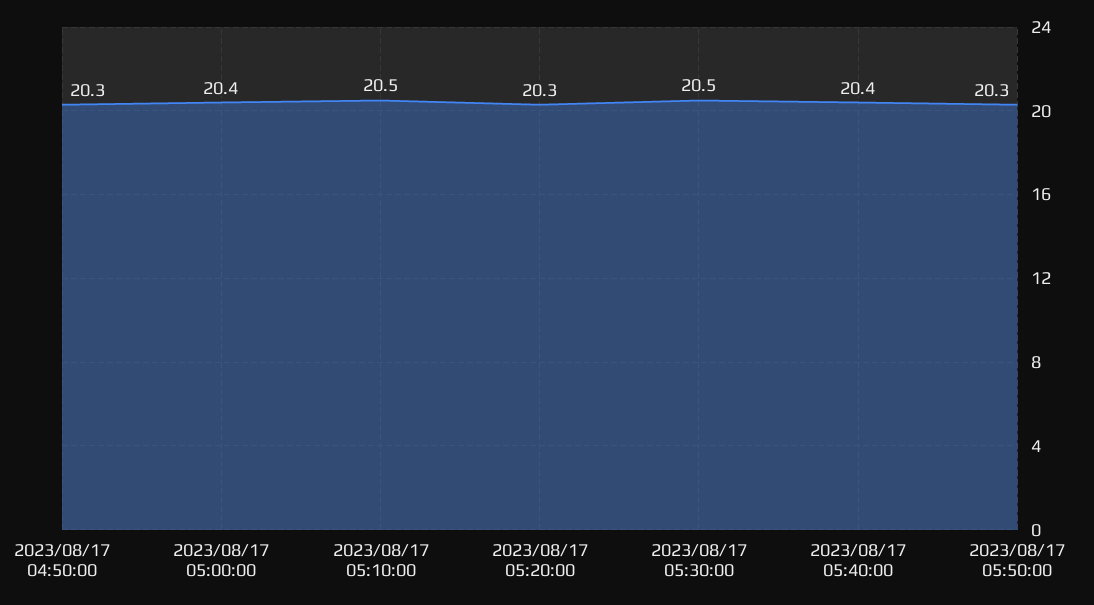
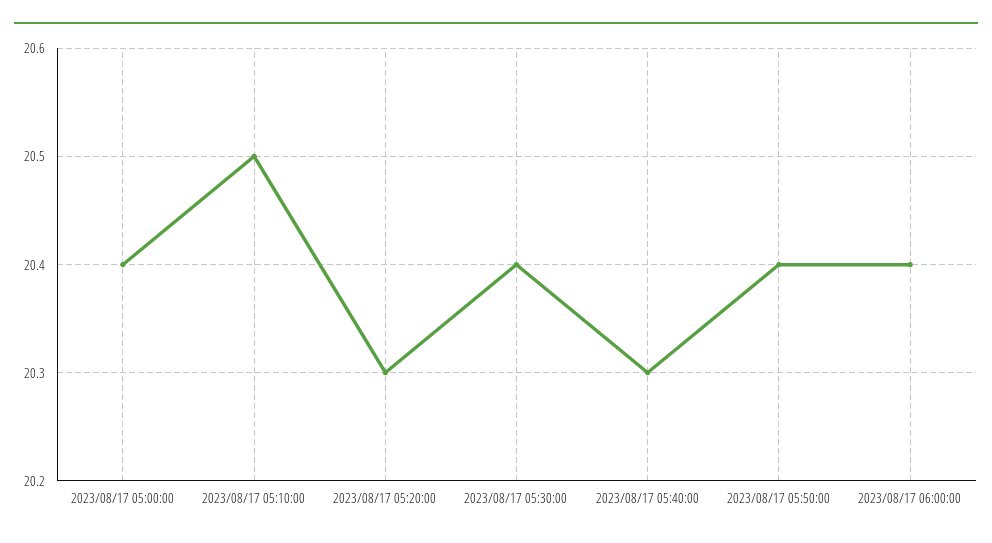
2023/08/17 04:50:00: 20.3 -> none
2023/08/17 05:30:00: 20.5 -> 20.4
2023/08/17 05:40:00: 20.4 -> 20.3
2023/08/17 05:50:00: 20.3 -> 20.4
2023/08/17 06:00:00: none -> 20.4

